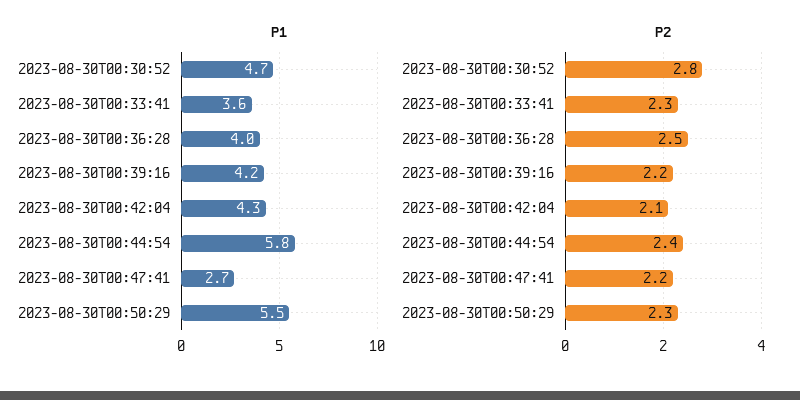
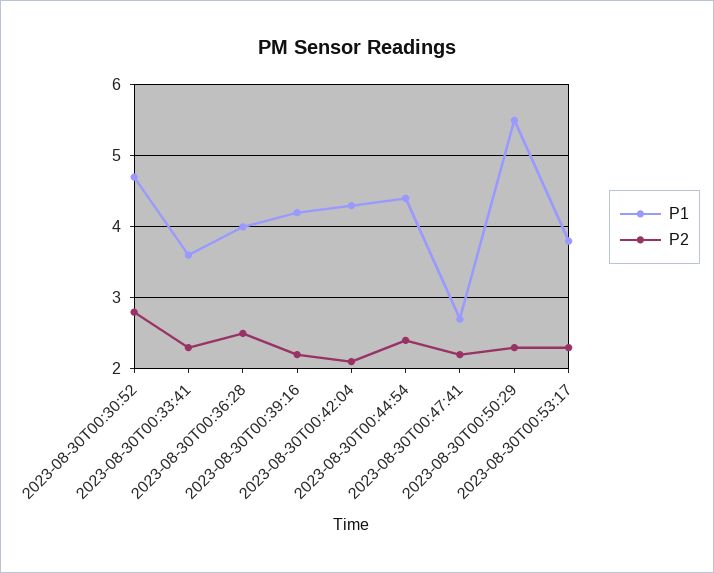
P1, 2023-08-30T00:44:54: 5.8 -> 4.4
P1, 2023-08-30T00:53:17: none -> 3.8
P2, 2023-08-30T00:53:17: none -> 2.3

